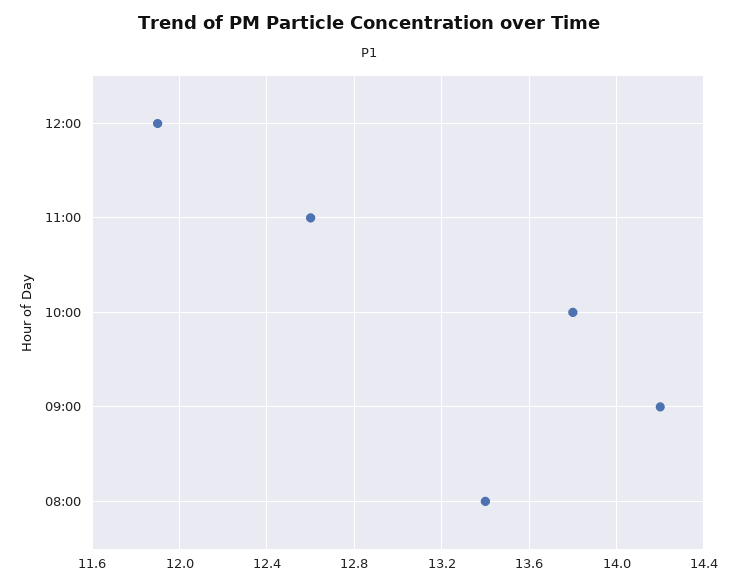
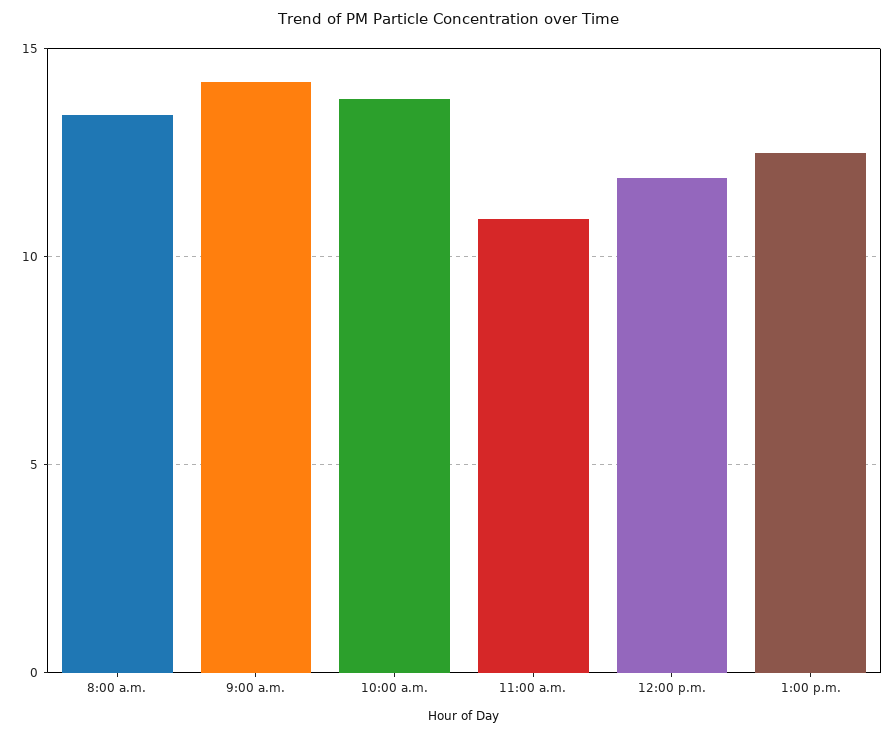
11:00: 12.6 -> 11
1:00 p.m.: none -> 12.5

